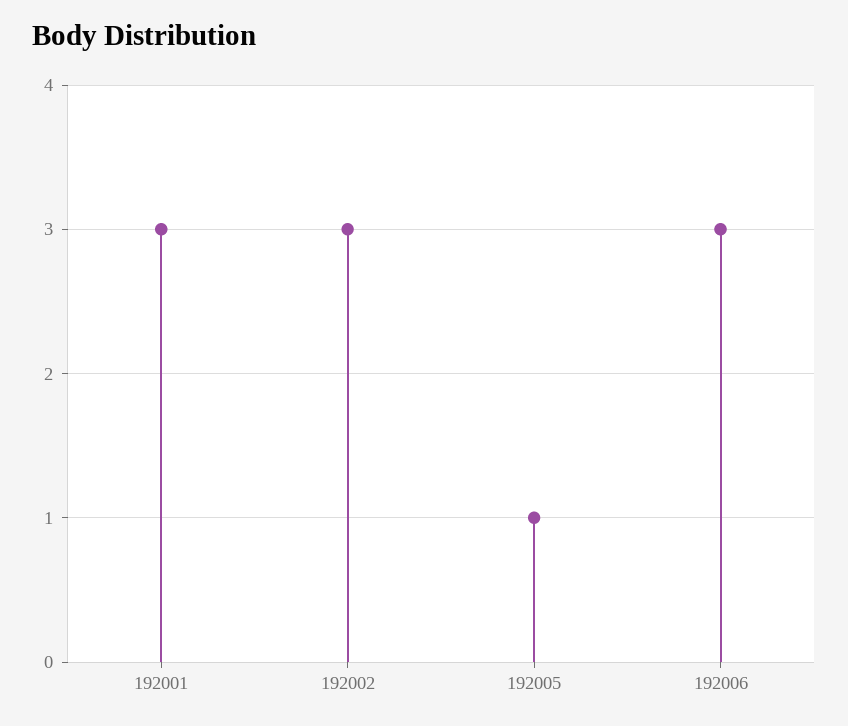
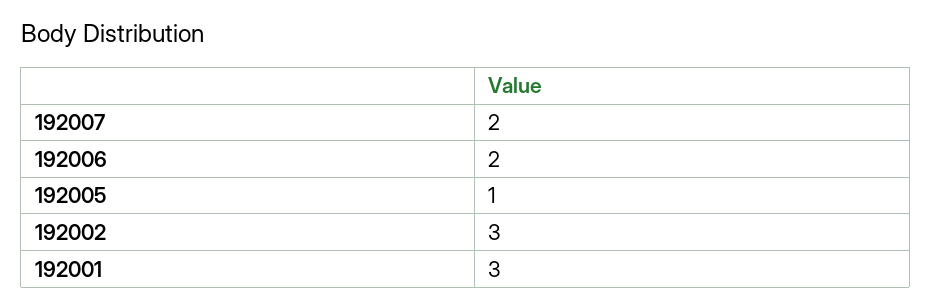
192006: 3 -> 2
192007: none -> 2

